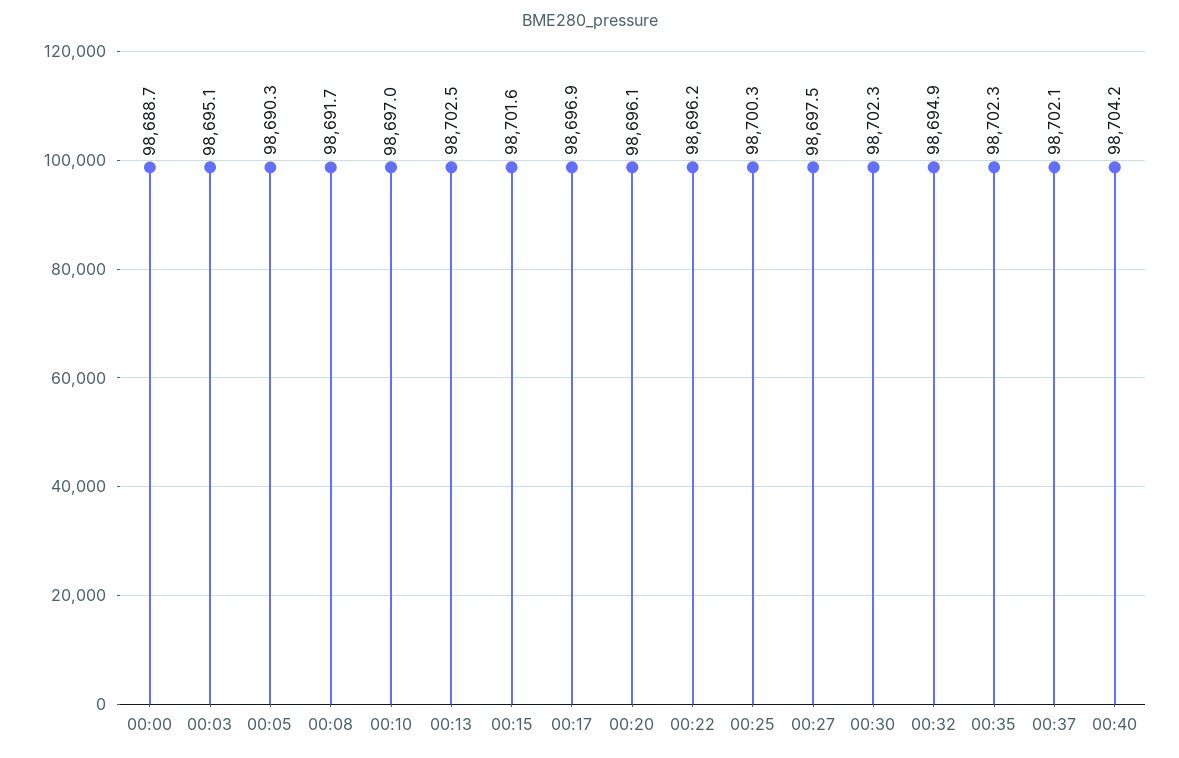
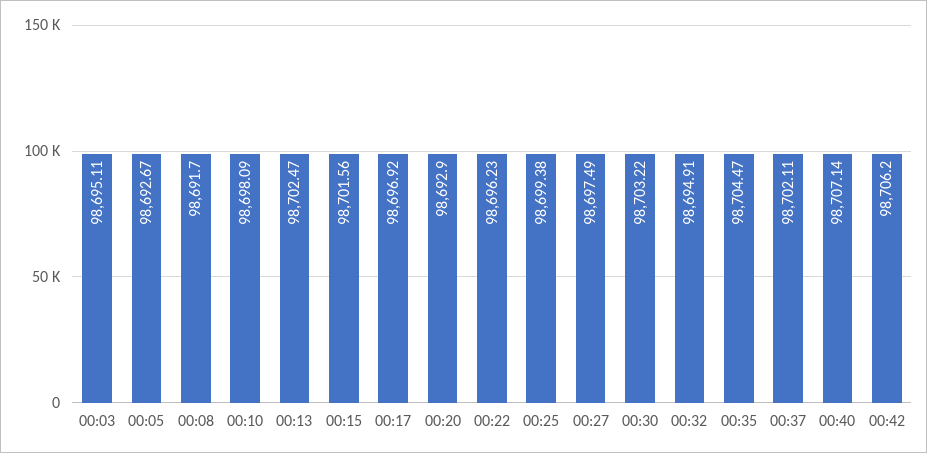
00:00: 98688.7 -> none
00:05: 98690.3 -> 98692.67
00:10: 98697 -> 98698.09
00:20: 98696.1 -> 98692.9
00:25: 98700.3 -> 98699.38
00:30: 98702.3 -> 98703.22
00:35: 98702.3 -> 98704.47
00:40: 98704.2 -> 98707.14
00:42: none -> 98706.2

